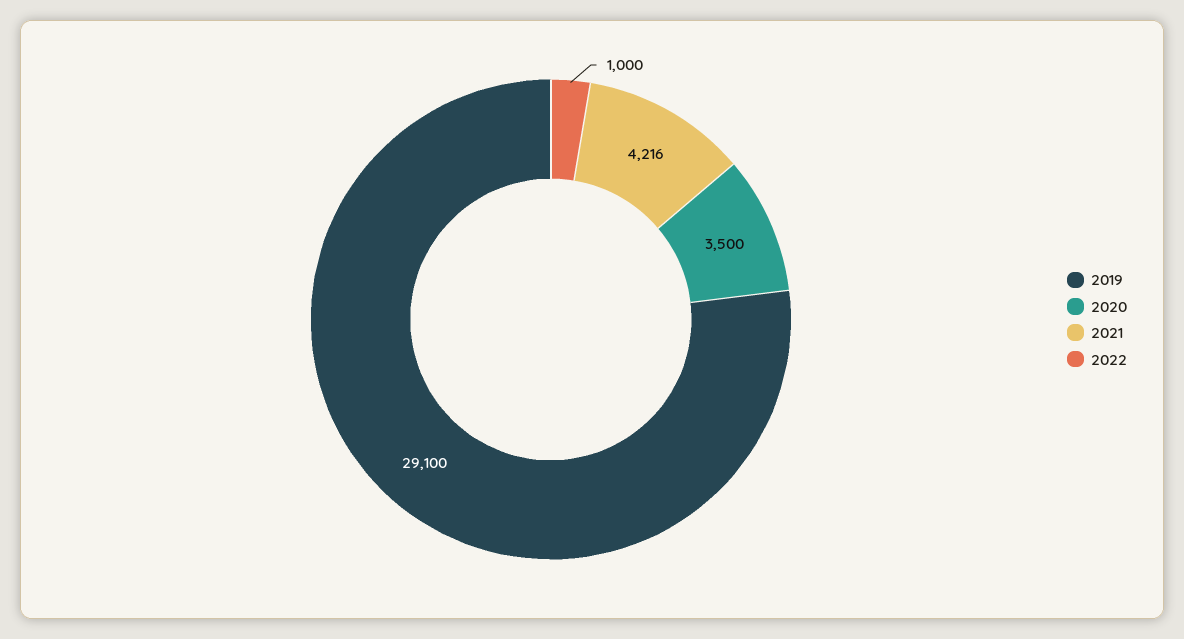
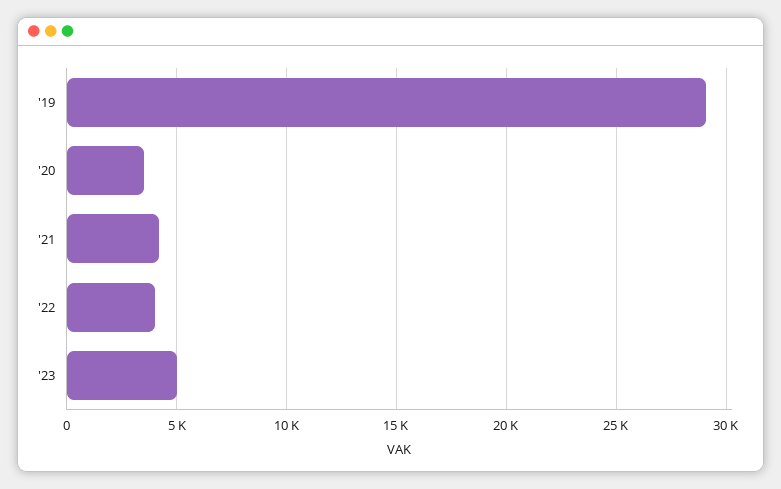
2022: 1000 -> 4000
'23: none -> 5000

